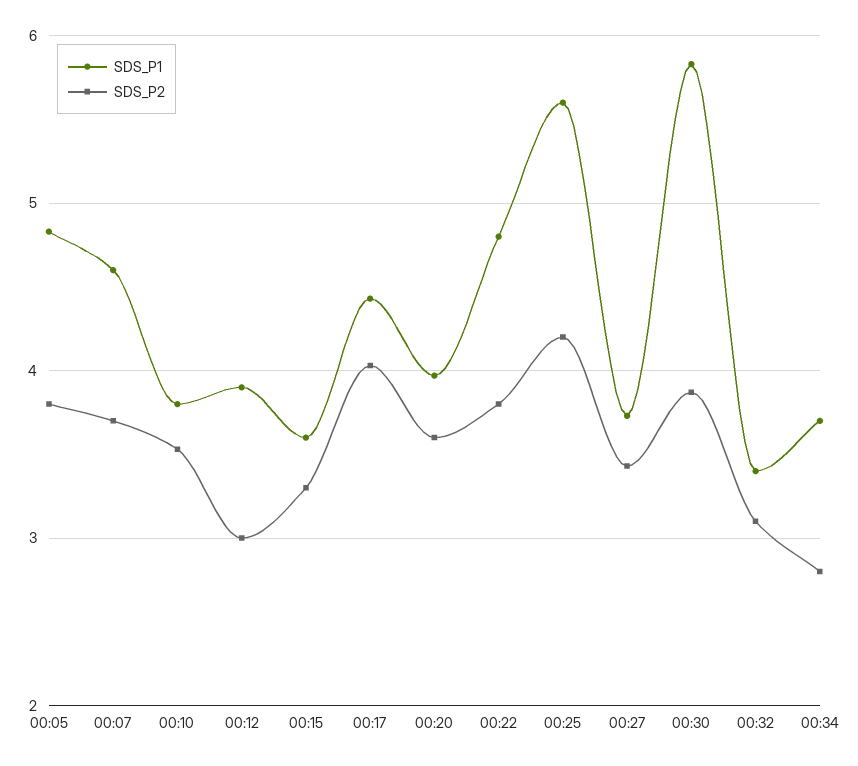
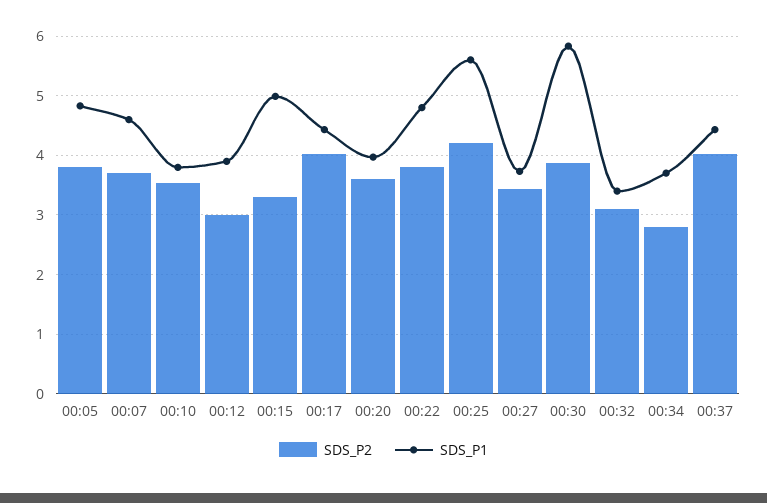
SDS_P1, 00:15: 3.6 -> 5
SDS_P2, 00:37: none -> 4
SDS_P1, 00:37: none -> 4.4

